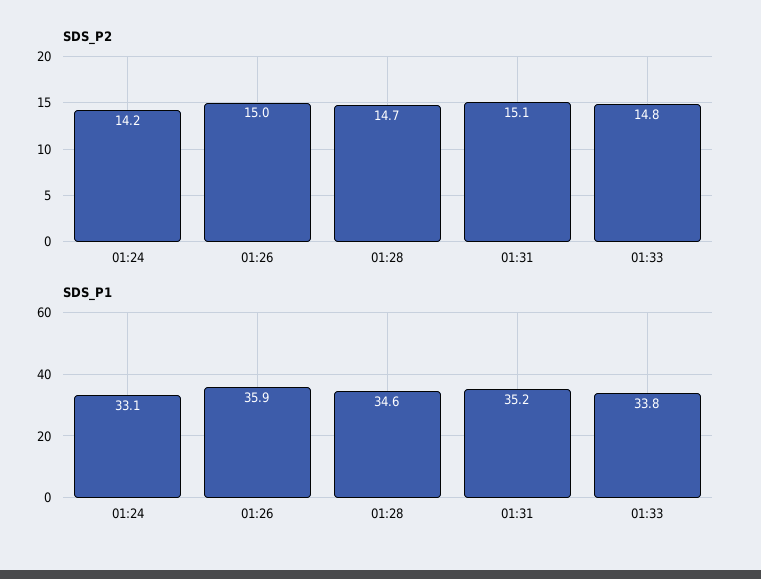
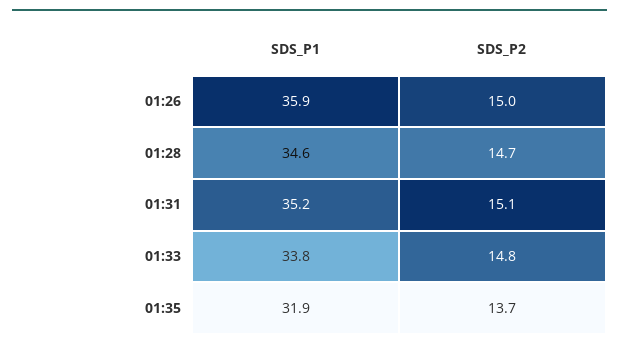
SDS_P2, 01:24: 14.2 -> none
SDS_P1, 01:24: 33.1 -> none
SDS_P1, 01:35: none -> 31.9
SDS_P2, 01:35: none -> 13.7

